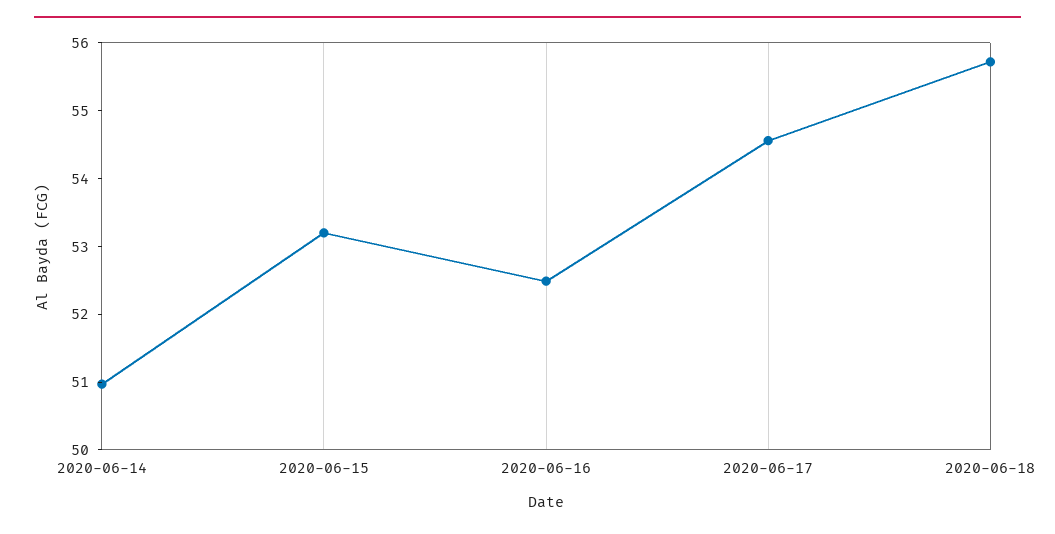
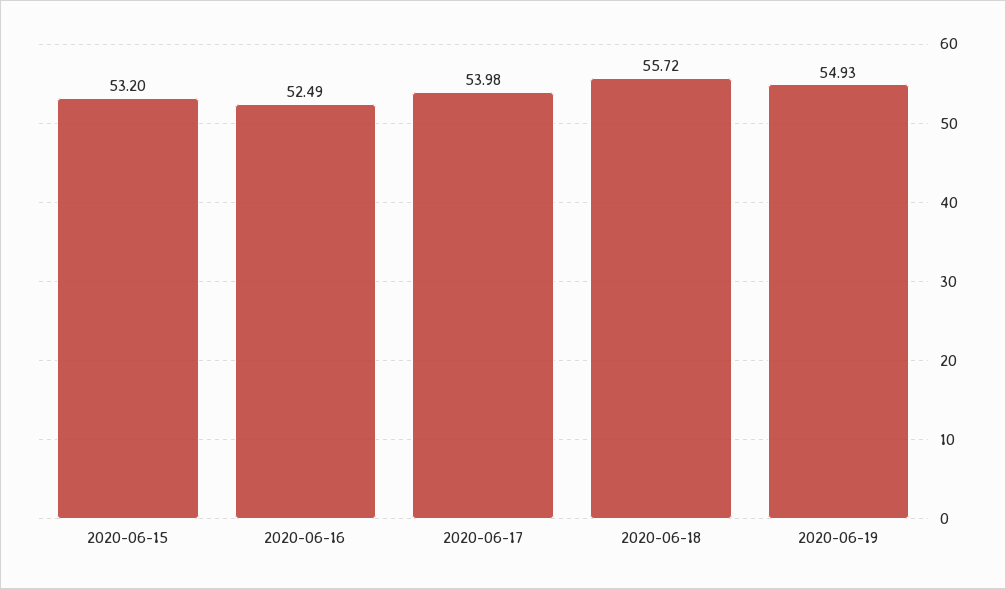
2020-06-14: 51 -> none
2020-06-17: 54.6 -> 53.98
2020-06-19: none -> 54.93

